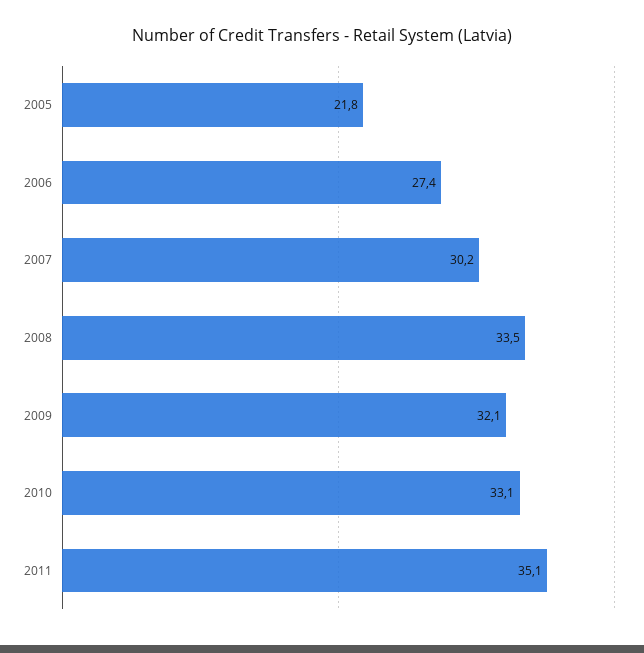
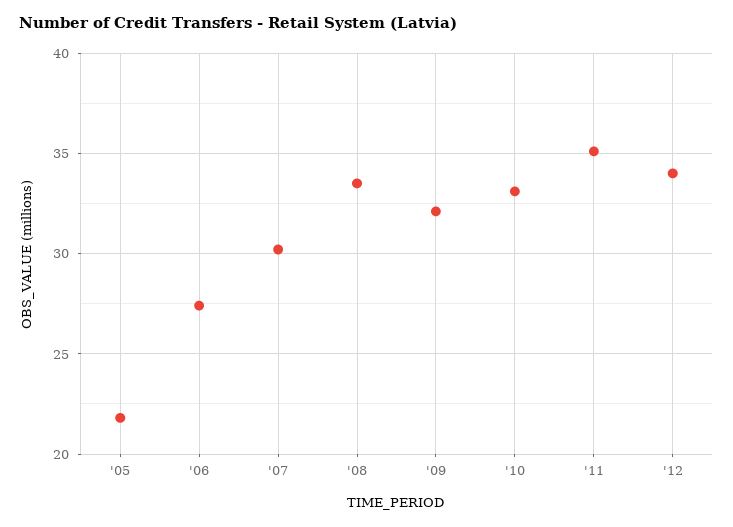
'12: none -> 34

